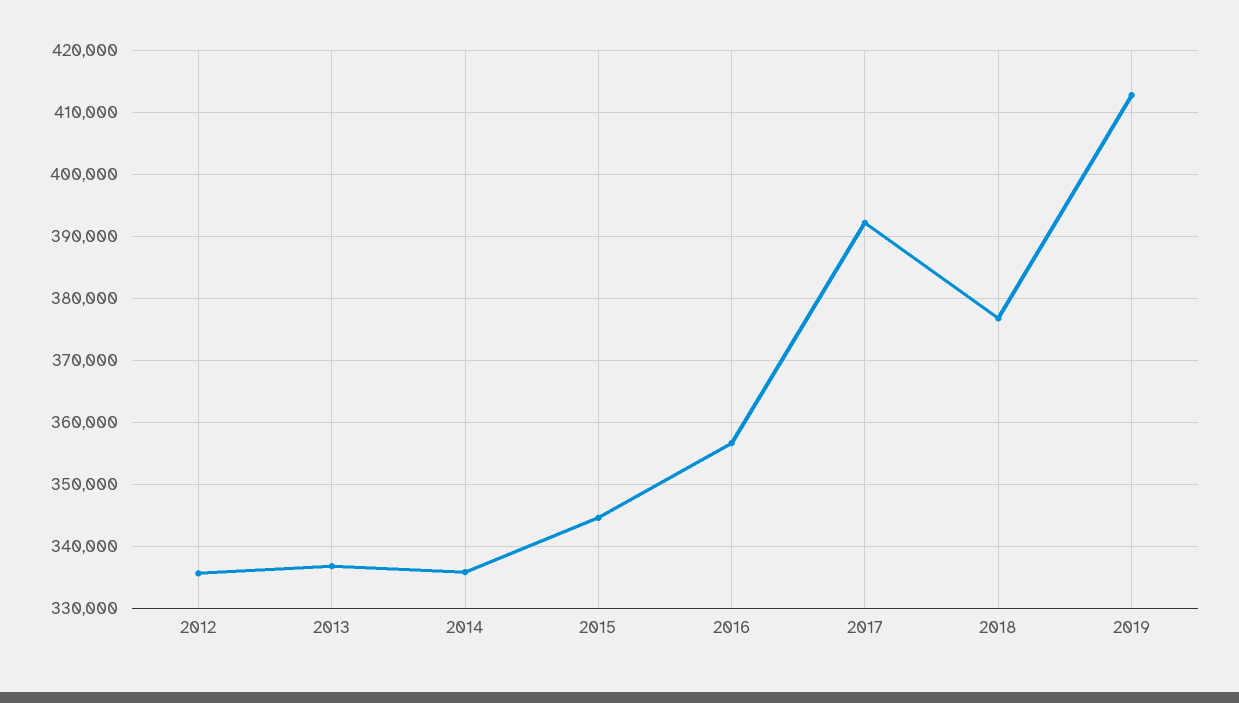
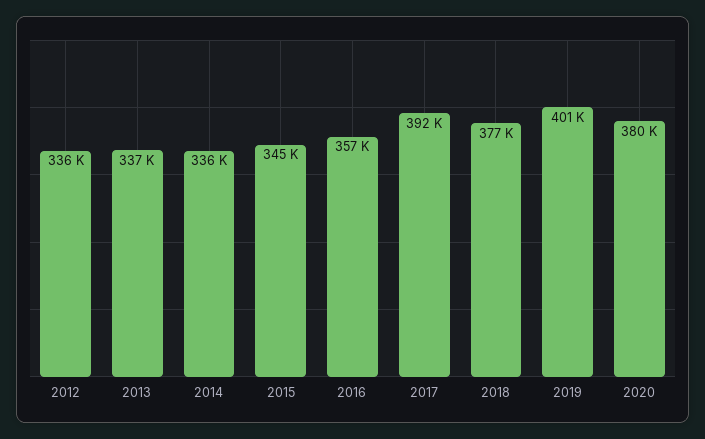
2019: 413000 -> 401000
2020: none -> 380000

